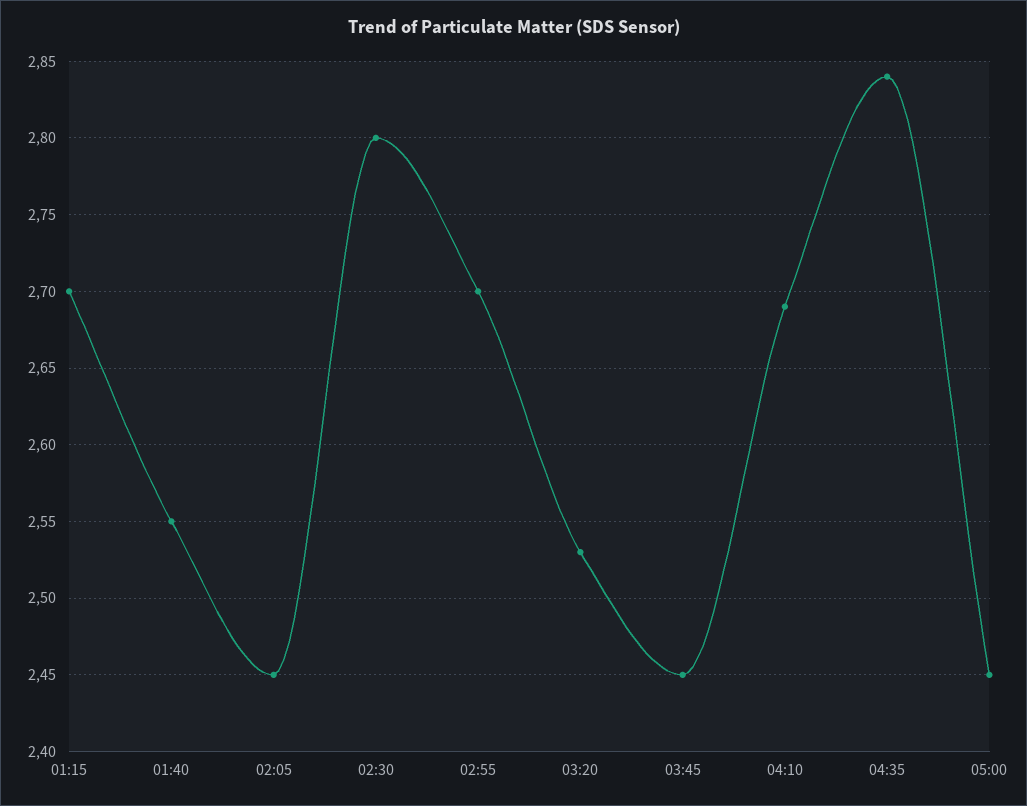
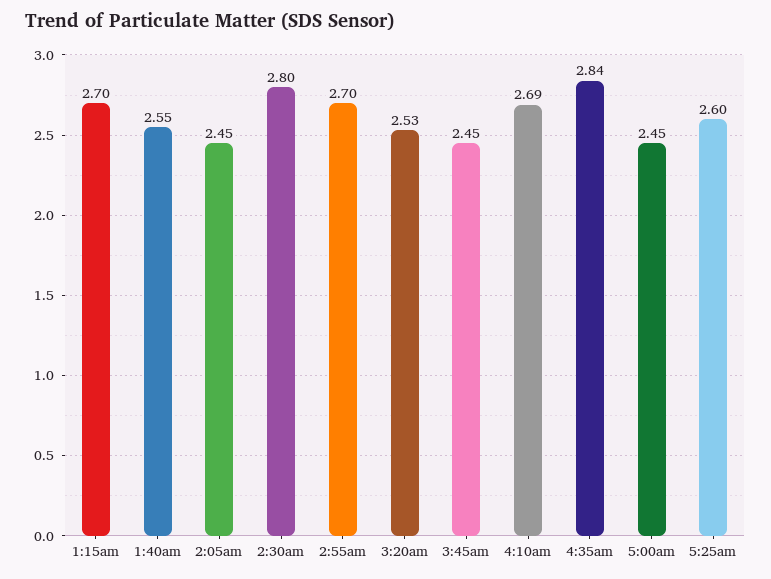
5:25am: none -> 2.6

